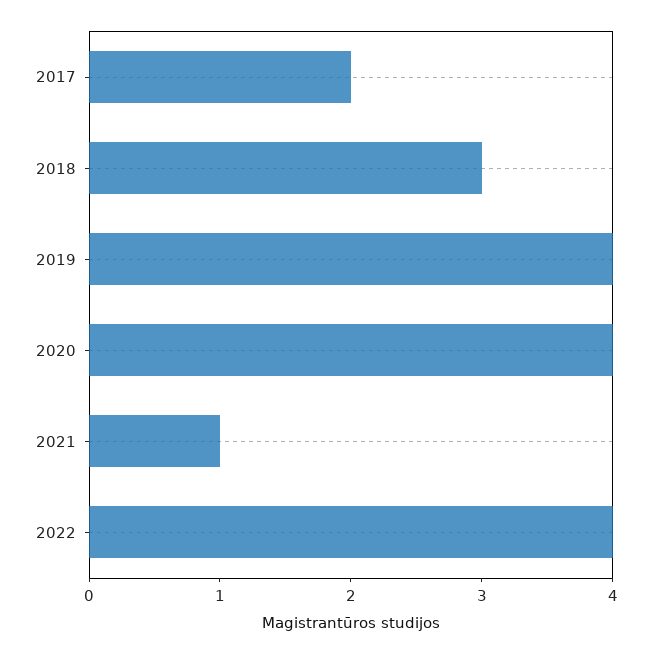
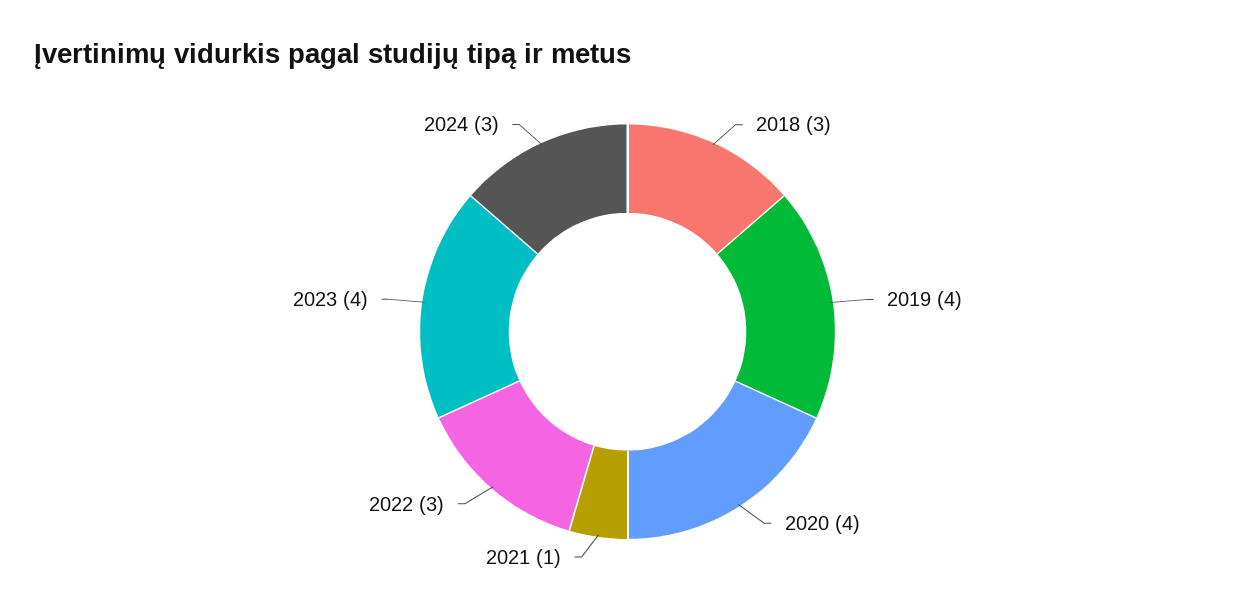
2017: 2 -> none
2022: 4 -> 3
2023: none -> 4
2024: none -> 3

